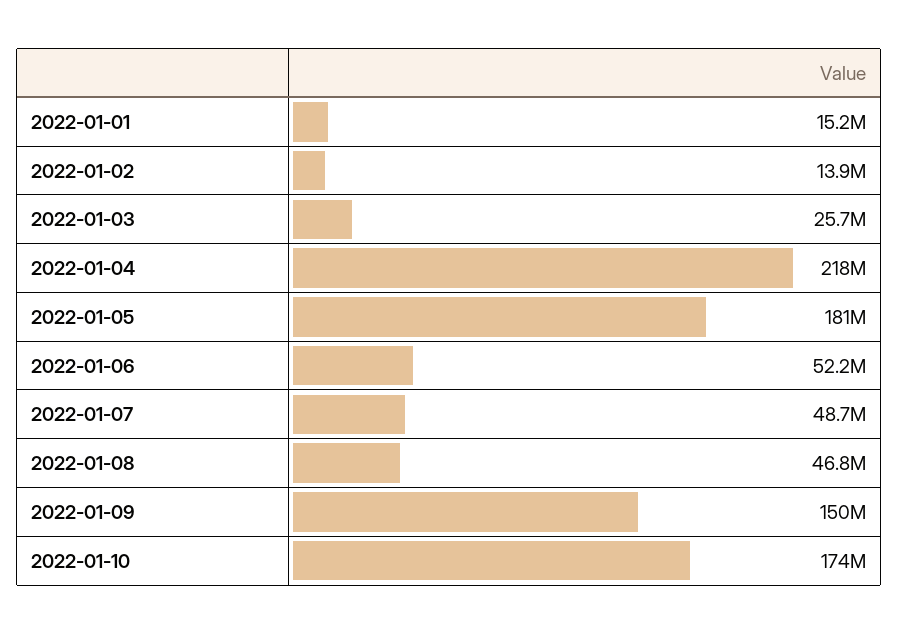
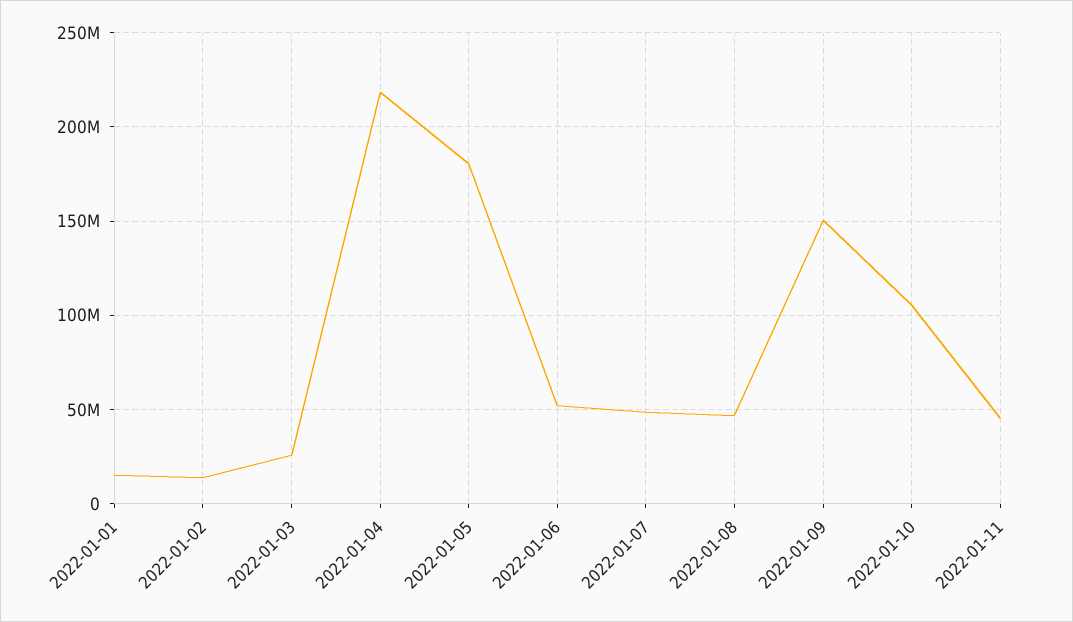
2022-01-10: 174000000 -> 105000000
2022-01-11: none -> 45000000

